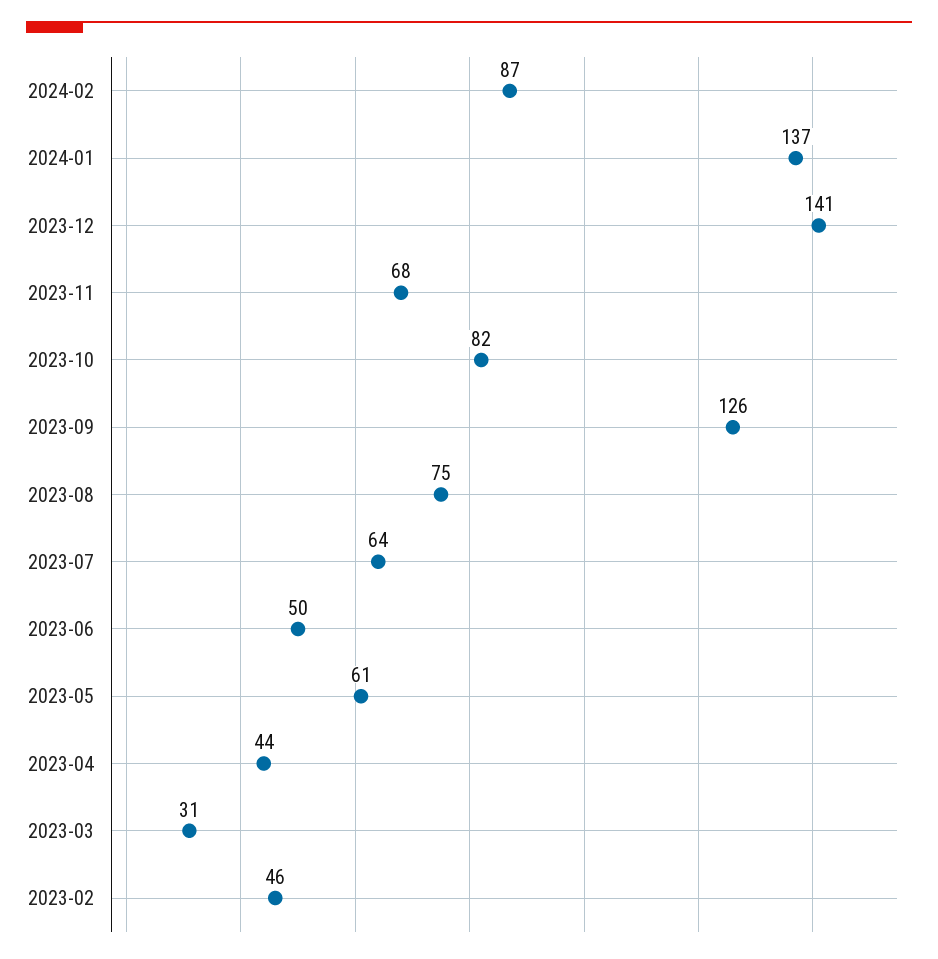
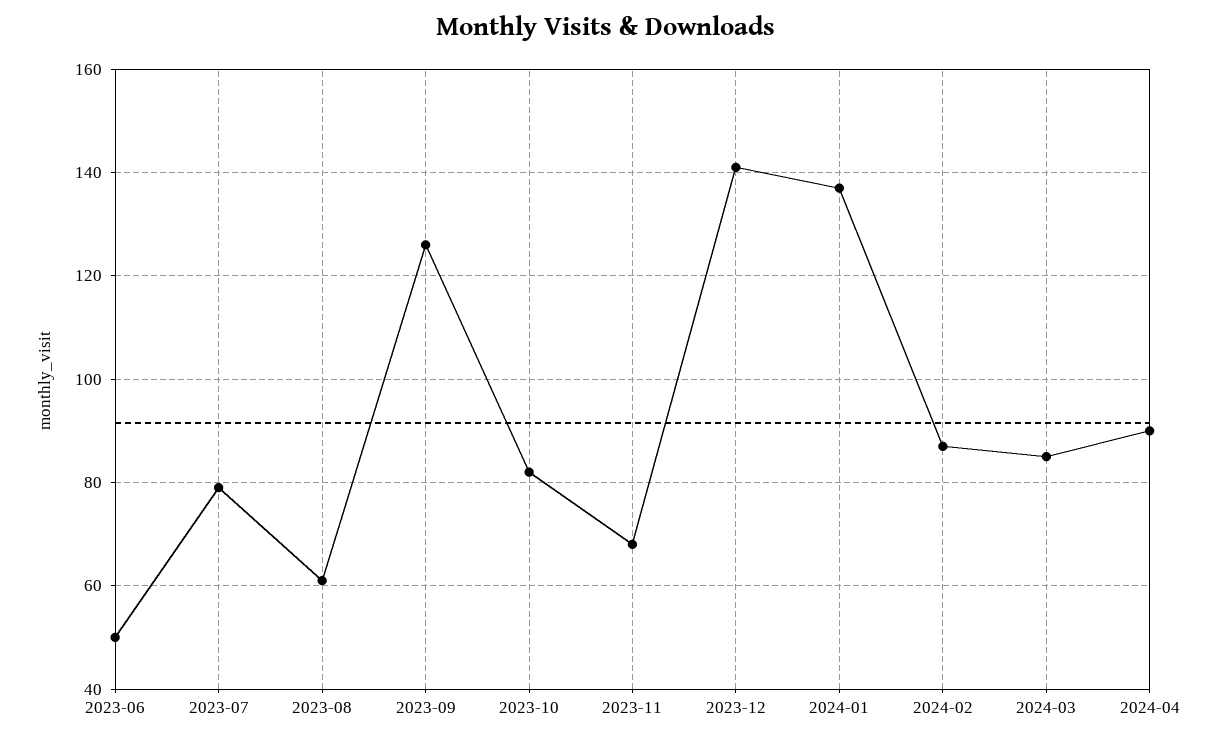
2023-08: 75 -> 60
2023-07: 64 -> 80
2023-05: 61 -> none
2023-04: 44 -> none
2023-03: 31 -> none
2023-02: 46 -> none
2024-03: none -> 85
2024-04: none -> 90

